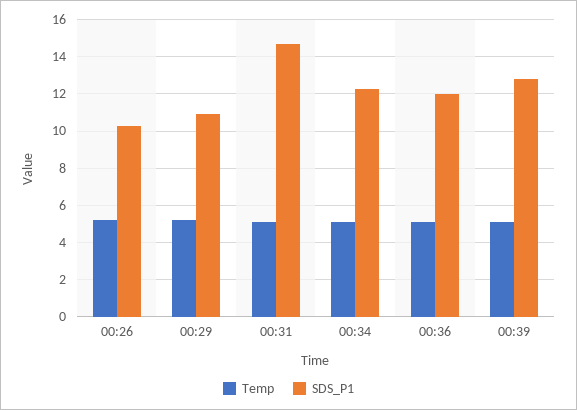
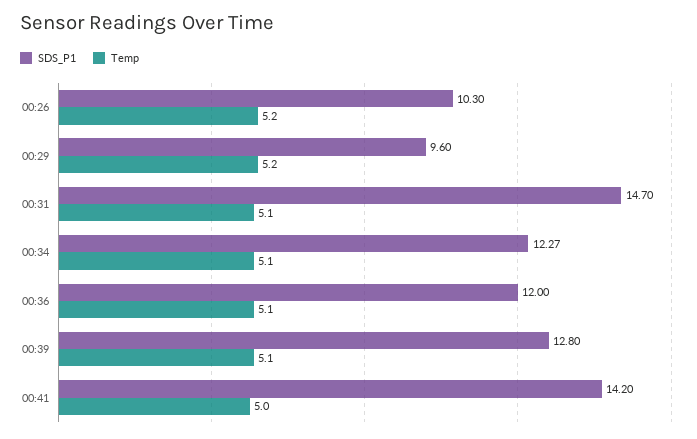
SDS_P1, 00:29: 11 -> 9.6
SDS_P1, 00:41: none -> 14.2
Temp, 00:41: none -> 5

